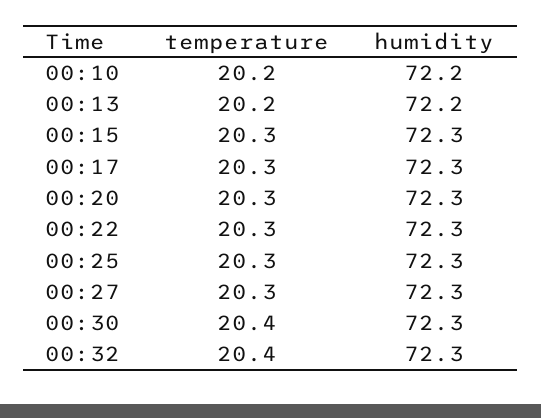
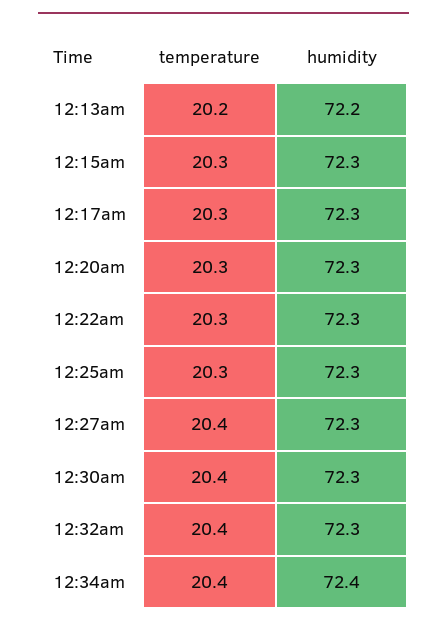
temperature, 00:10: 20.2 -> none
humidity, 00:10: 72.2 -> none
temperature, 00:27: 20.3 -> 20.4
temperature, 12:34am: none -> 20.4
humidity, 12:34am: none -> 72.4

